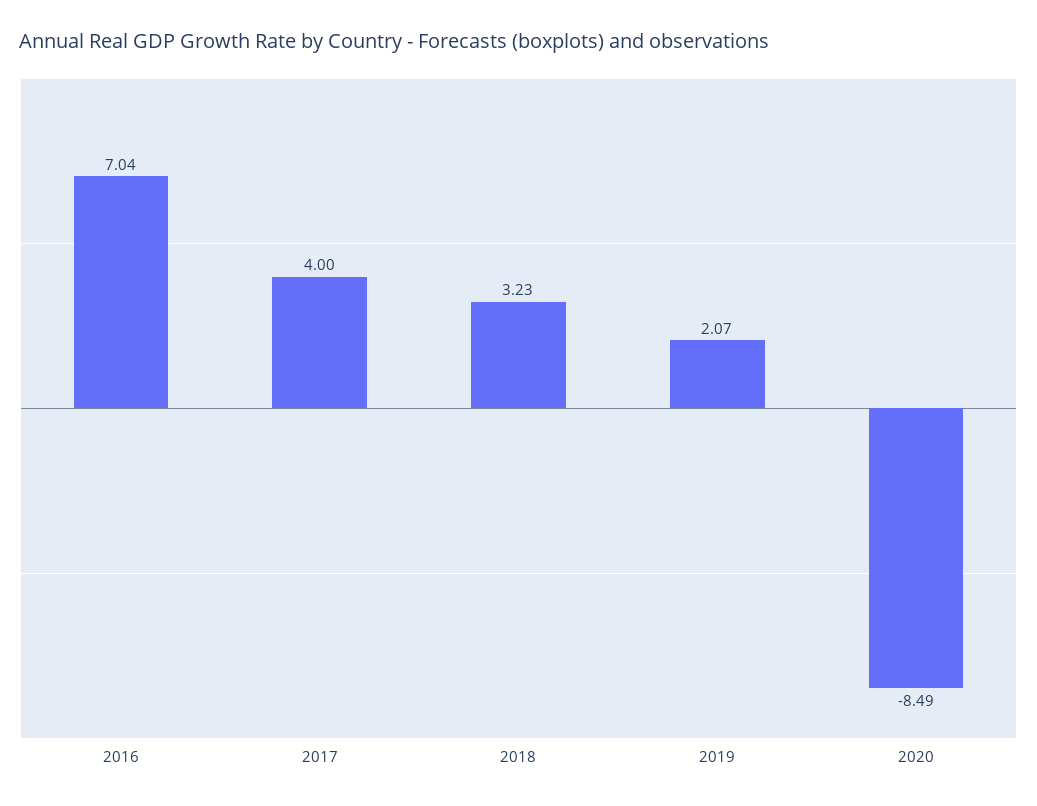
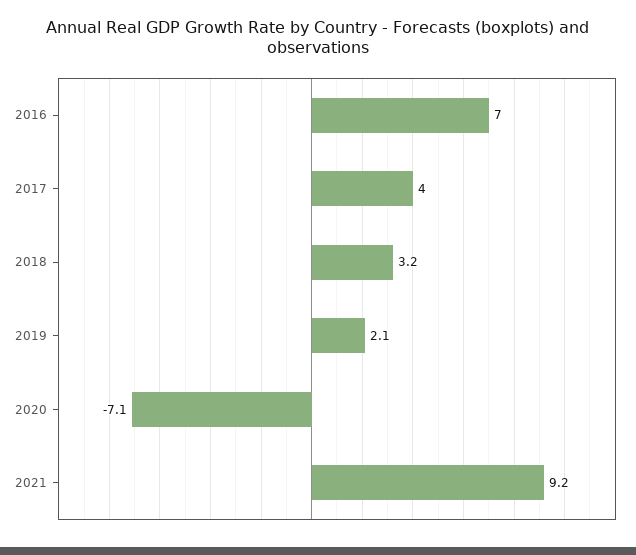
2020: -8.49 -> -7.1
2021: none -> 9.2

